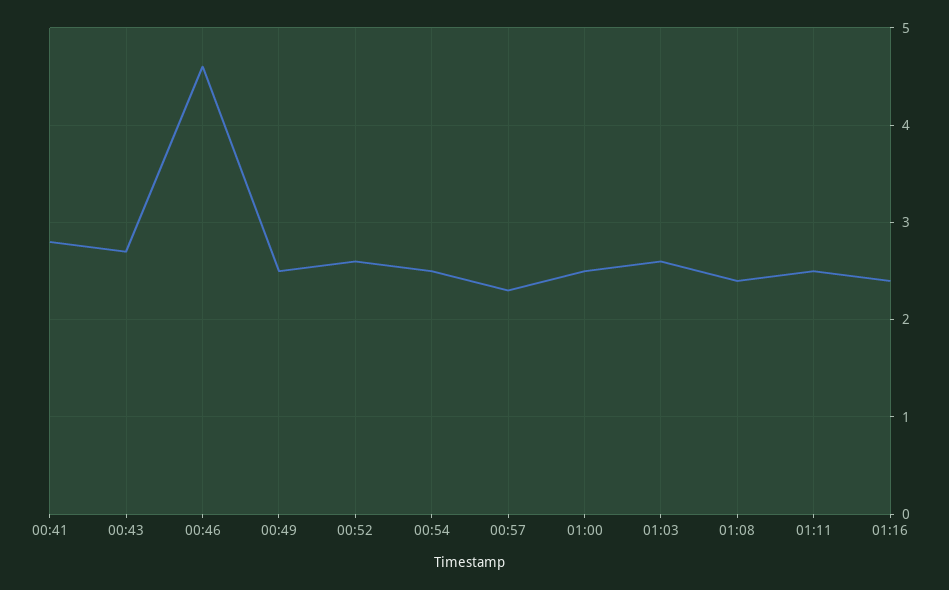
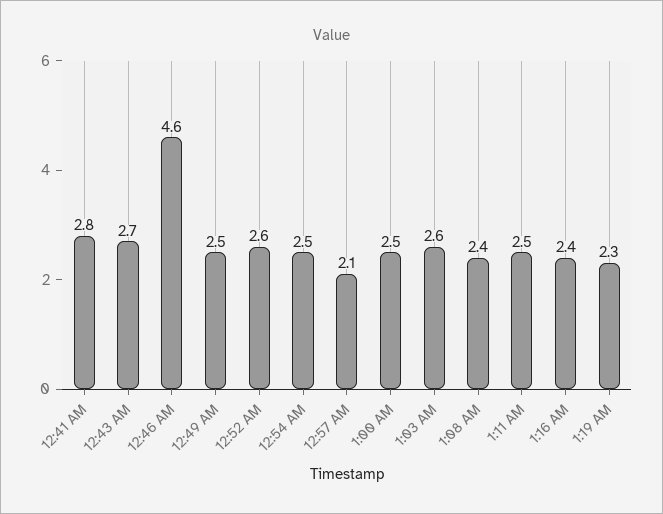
00:57: 2.3 -> 2.1
1:19 AM: none -> 2.3

